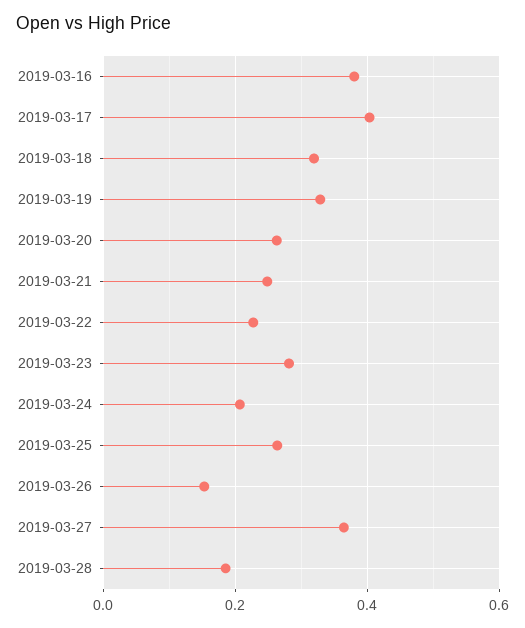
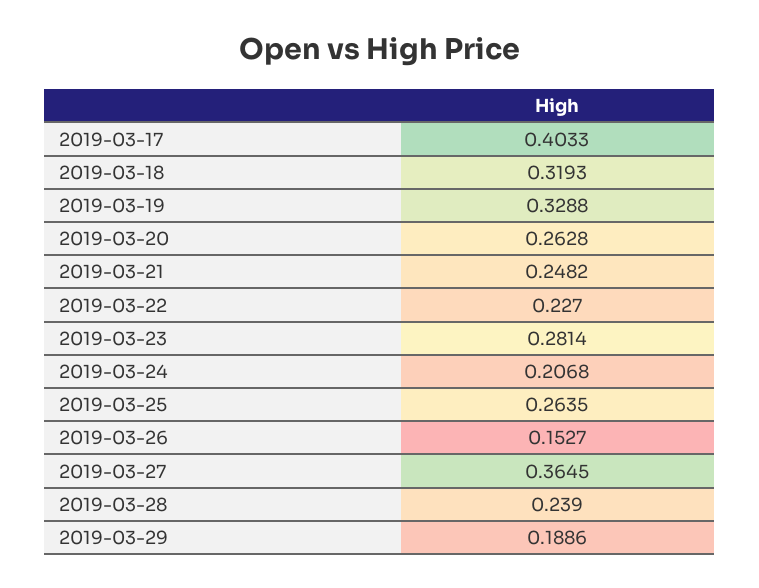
2019-03-16: 0.38 -> none
2019-03-28: 0.18 -> 0.239
2019-03-29: none -> 0.1886

